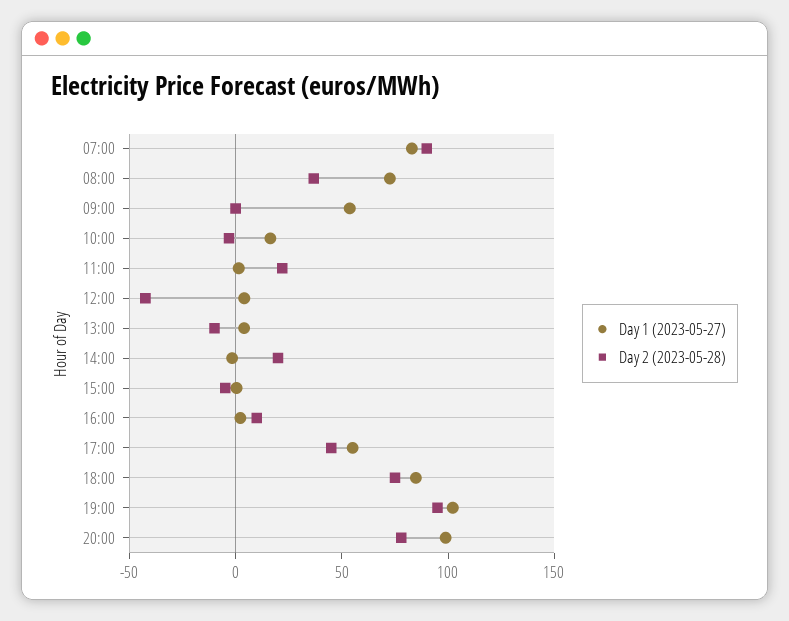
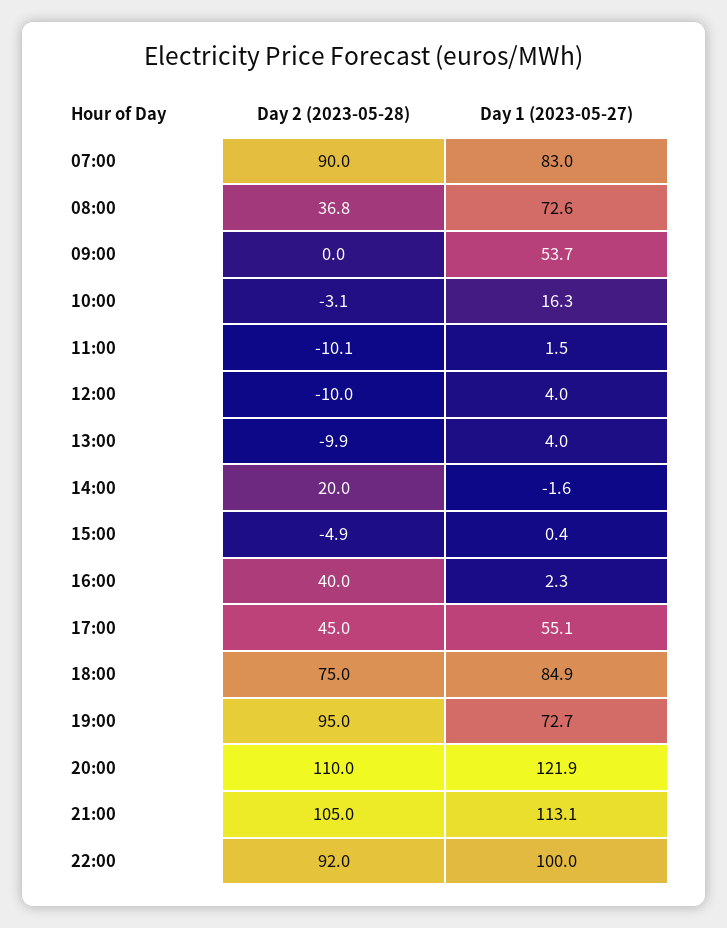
Day 2 (2023-05-28), 11:00: 20 -> -10.1
Day 2 (2023-05-28), 12:00: -40 -> -10
Day 2 (2023-05-28), 16:00: 10 -> 40
Day 1 (2023-05-27), 19:00: 100 -> 72.7
Day 1 (2023-05-27), 20:00: 100 -> 121.9
Day 2 (2023-05-28), 20:00: 80 -> 110
Day 2 (2023-05-28), 21:00: none -> 105
Day 1 (2023-05-27), 21:00: none -> 113.1
Day 2 (2023-05-28), 22:00: none -> 92
Day 1 (2023-05-27), 22:00: none -> 100

